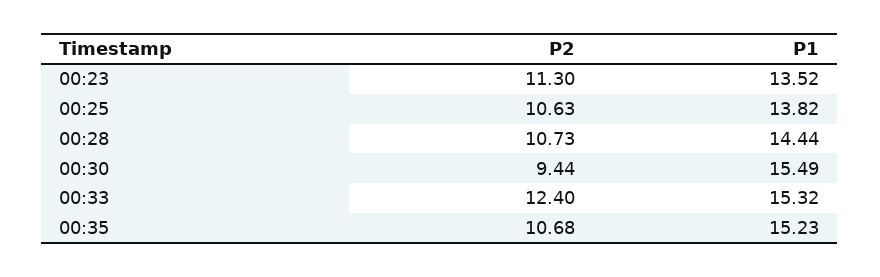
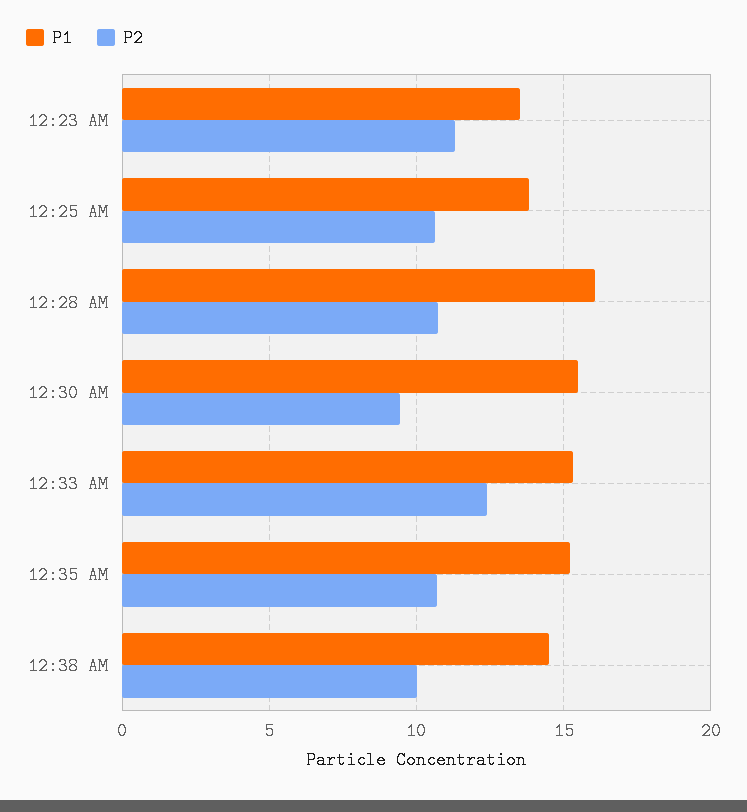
P1, 00:28: 14.44 -> 16
P1, 12:38 AM: none -> 14.5
P2, 12:38 AM: none -> 10

